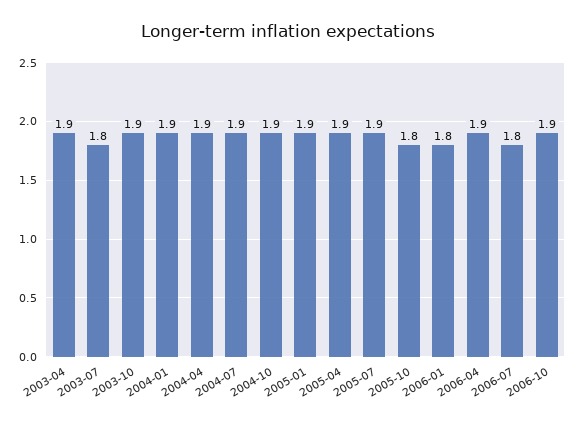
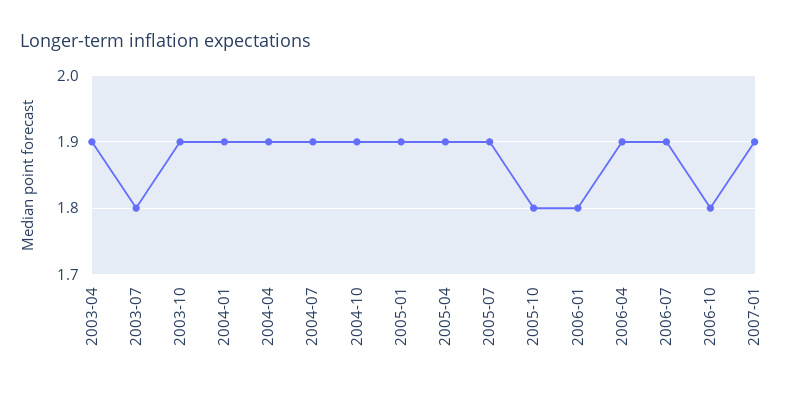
2006-07: 1.8 -> 1.9
2006-10: 1.9 -> 1.8
2007-01: none -> 1.9

